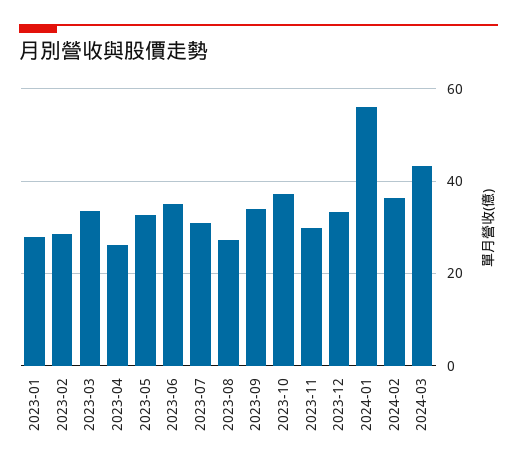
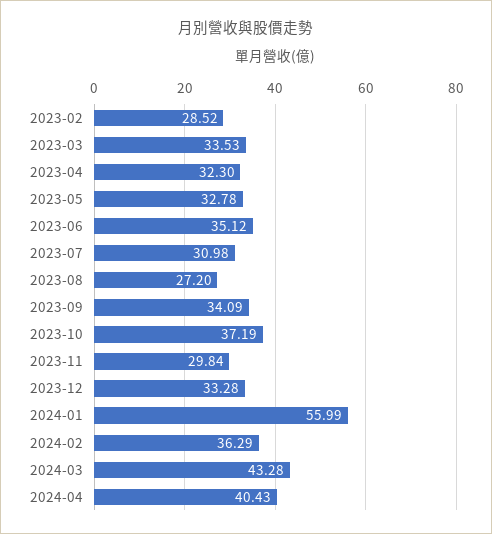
2023-01: 28 -> none
2023-04: 26 -> 32.3
2024-04: none -> 40.43

